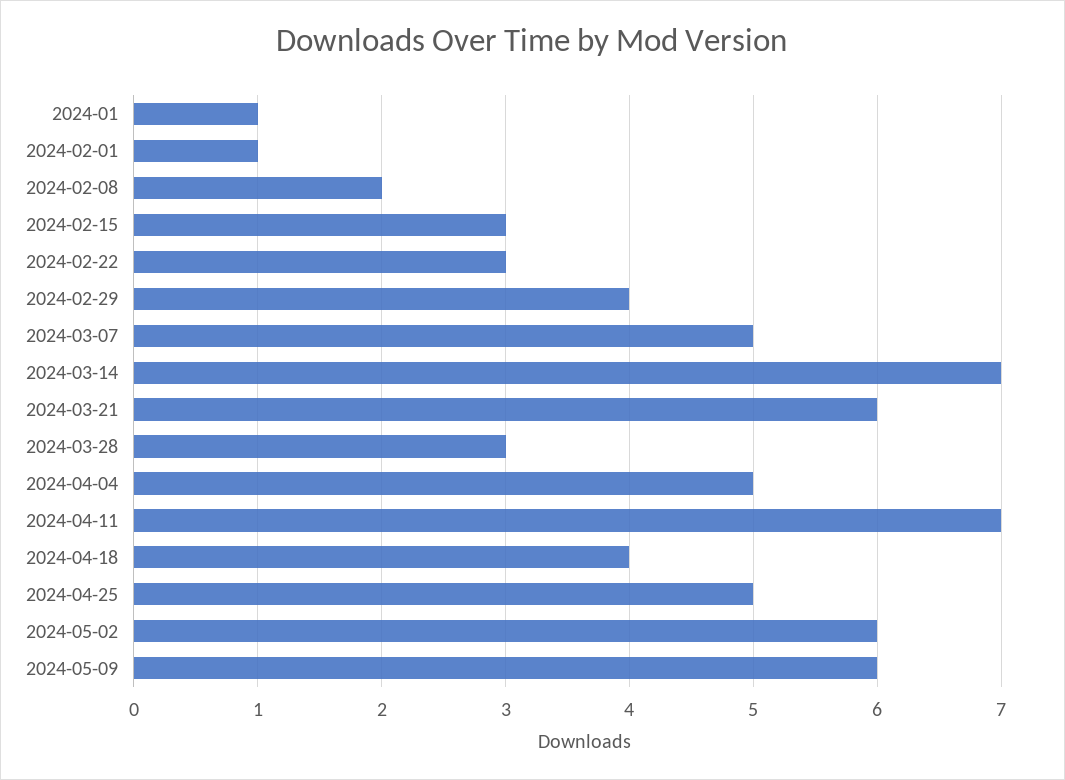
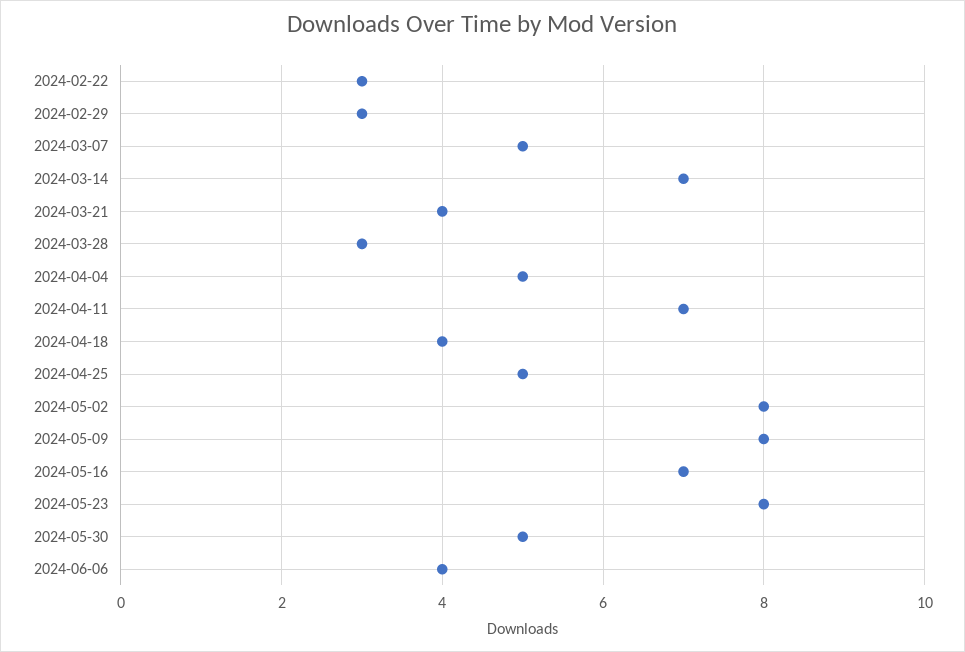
2024-01: 1 -> none
2024-02-01: 1 -> none
2024-02-08: 2 -> none
2024-02-15: 3 -> none
2024-02-29: 4 -> 3
2024-03-21: 6 -> 4
2024-05-02: 6 -> 8
2024-05-09: 6 -> 8
2024-05-16: none -> 7
2024-05-23: none -> 8
2024-05-30: none -> 5
2024-06-06: none -> 4

